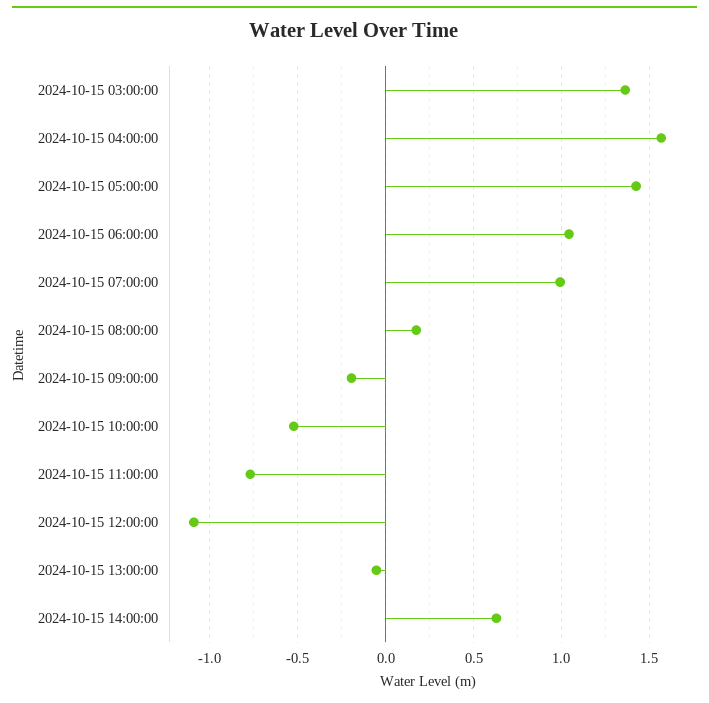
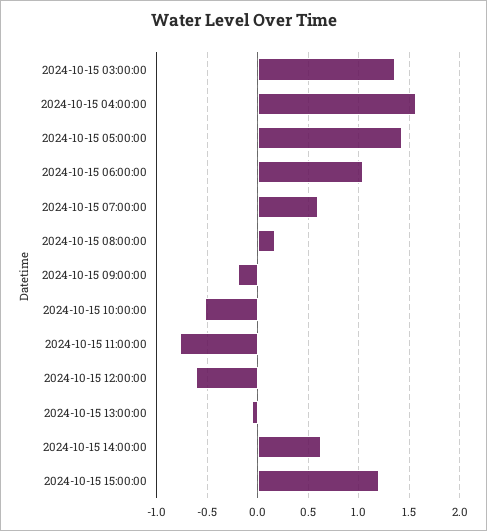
2024-10-15 07:00:00: 1 -> 0.6
2024-10-15 12:00:00: -1.1 -> -0.6
2024-10-15 15:00:00: none -> 1.2

